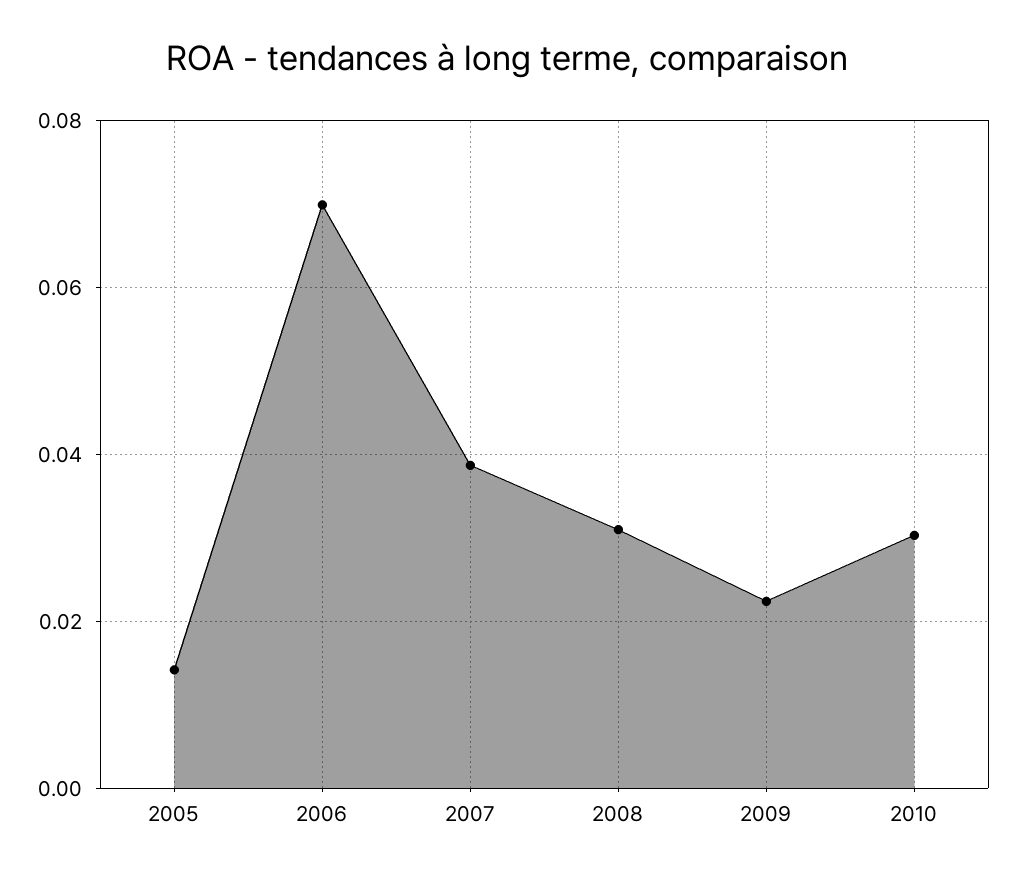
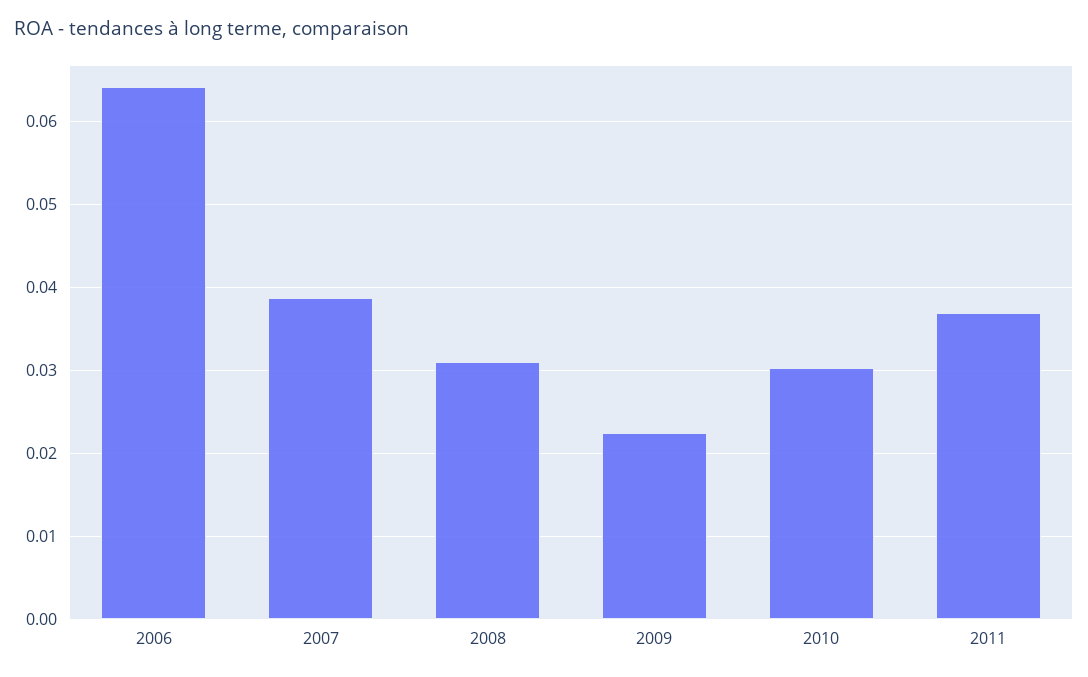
2005: 0.014 -> none
2006: 0.07 -> 0.064
2011: none -> 0.037

